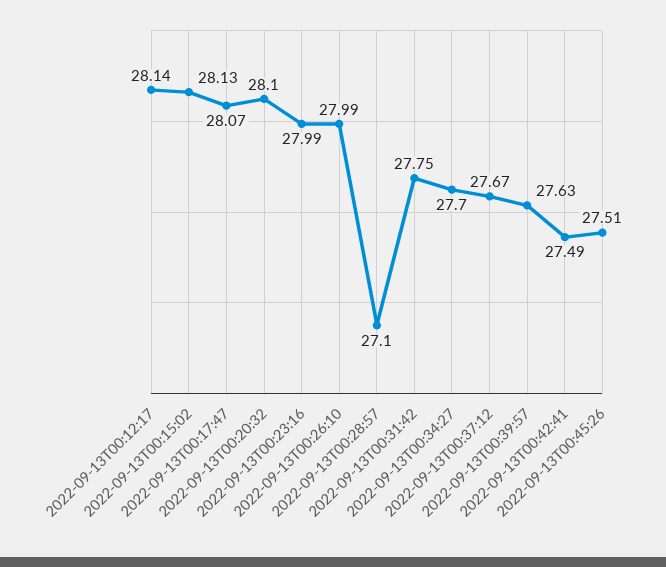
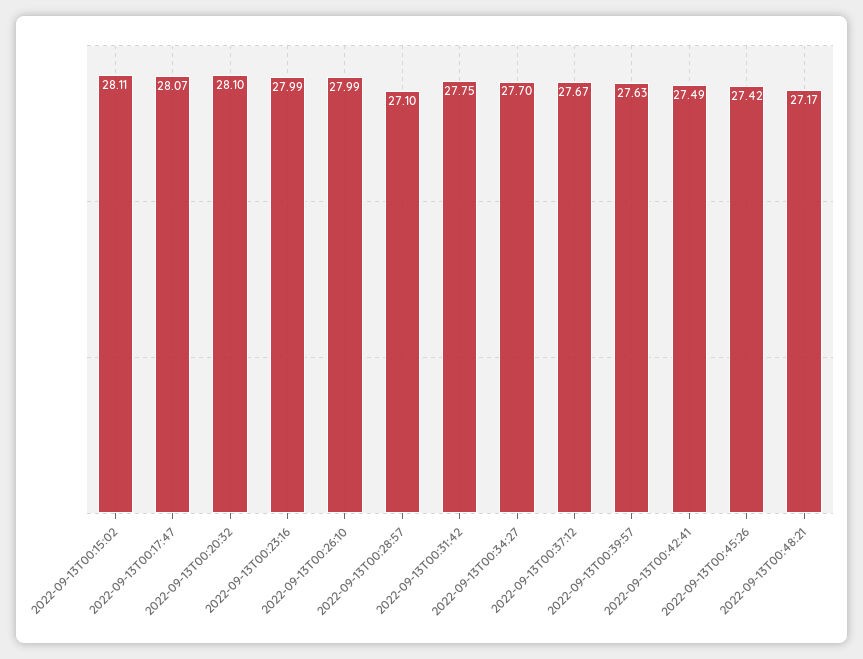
2022-09-13T00:12:17: 28.14 -> none
2022-09-13T00:15:02: 28.13 -> 28.11
2022-09-13T00:45:26: 27.51 -> 27.42
2022-09-13T00:48:21: none -> 27.17

